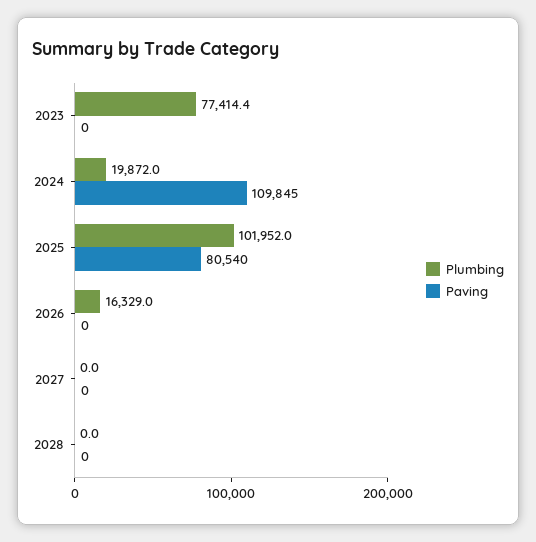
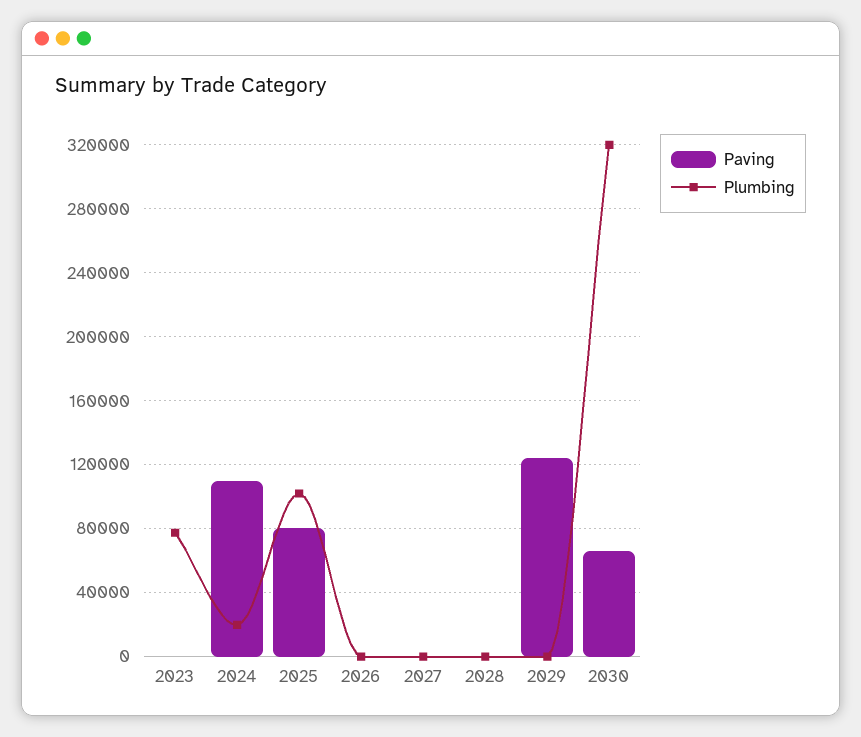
Plumbing, 2026: 16329 -> 0
Paving, 2029: none -> 125000
Plumbing, 2029: none -> 0
Paving, 2030: none -> 65000
Plumbing, 2030: none -> 320000

